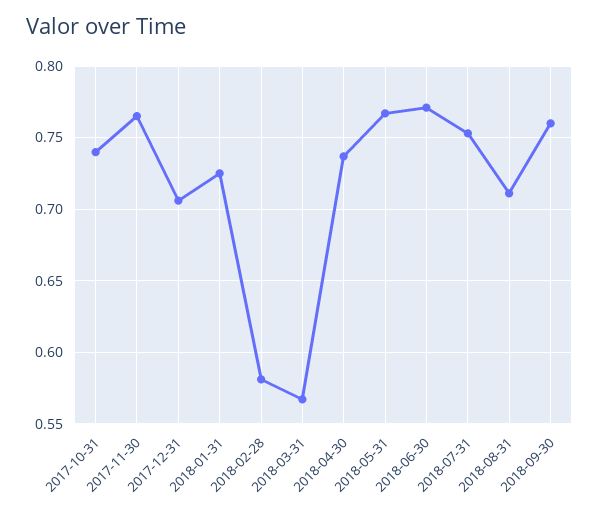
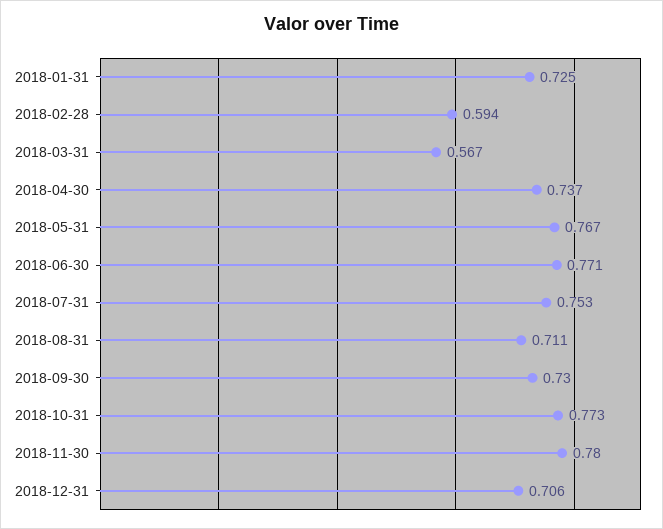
2017-10-31: 0.74 -> none
2017-11-30: 0.765 -> none
2017-12-31: 0.705 -> none
2018-02-28: 0.58 -> 0.594
2018-09-30: 0.76 -> 0.73
2018-10-31: none -> 0.773
2018-11-30: none -> 0.78
2018-12-31: none -> 0.706

